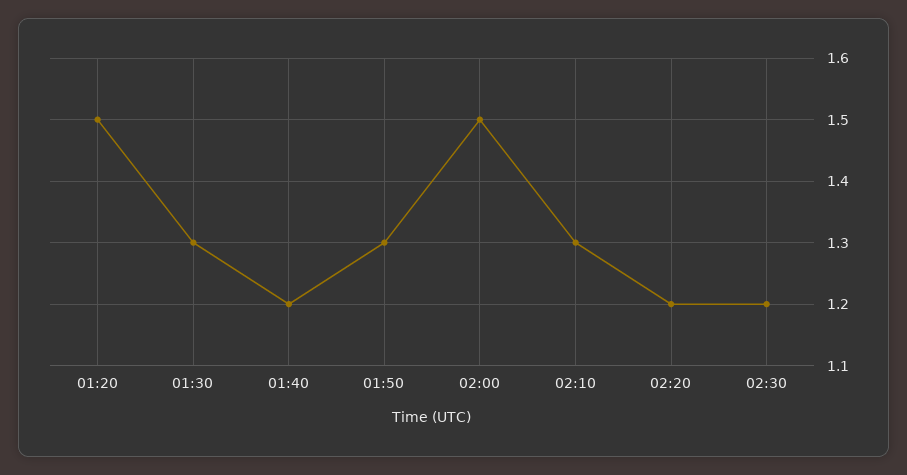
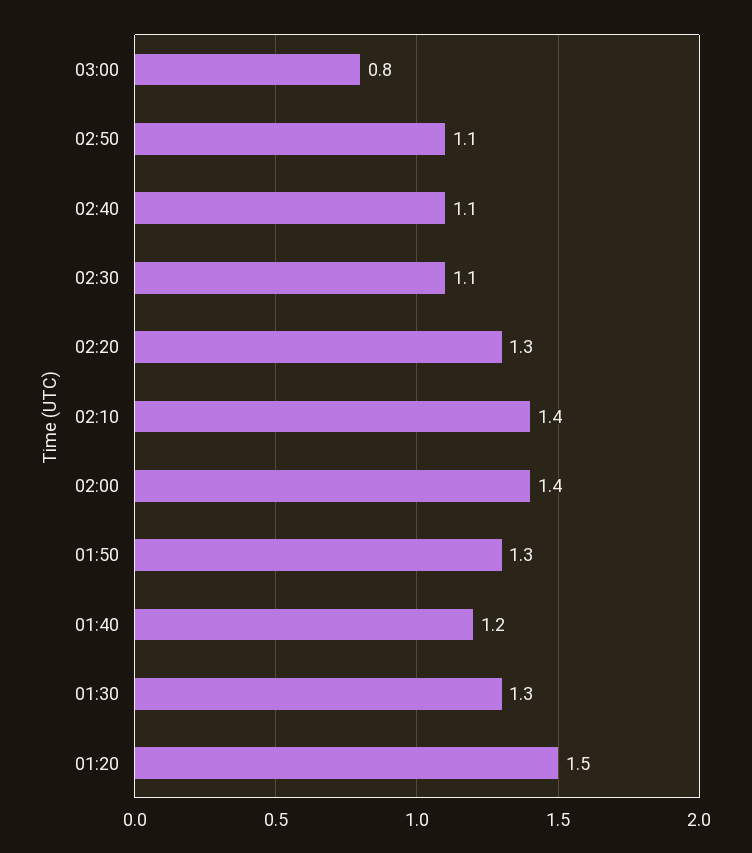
02:00: 1.5 -> 1.4
02:10: 1.3 -> 1.4
02:20: 1.2 -> 1.3
02:30: 1.2 -> 1.1
03:00: none -> 0.8
02:50: none -> 1.1
02:40: none -> 1.1

